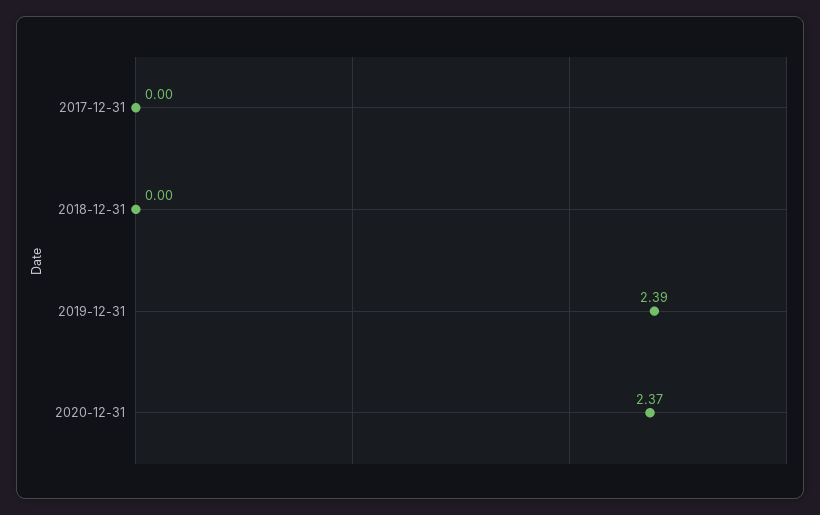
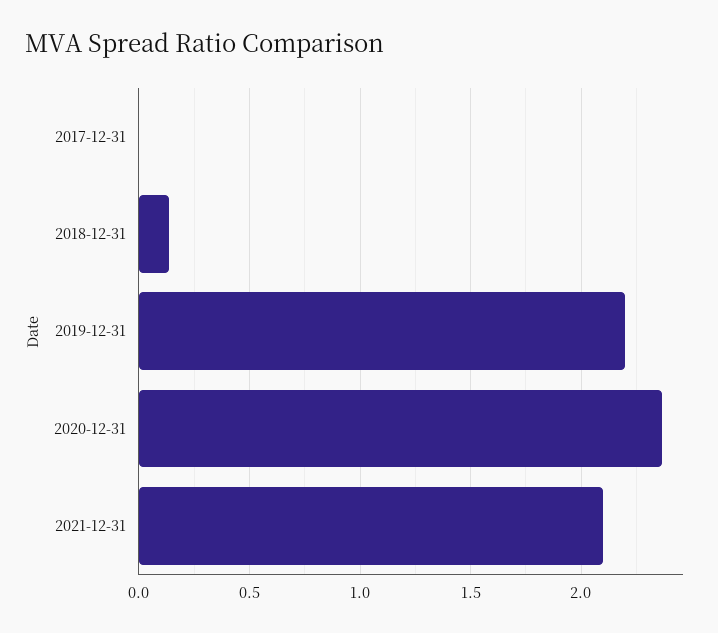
2018-12-31: 0 -> 0.15
2019-12-31: 2.39 -> 2.2
2021-12-31: none -> 2.1

